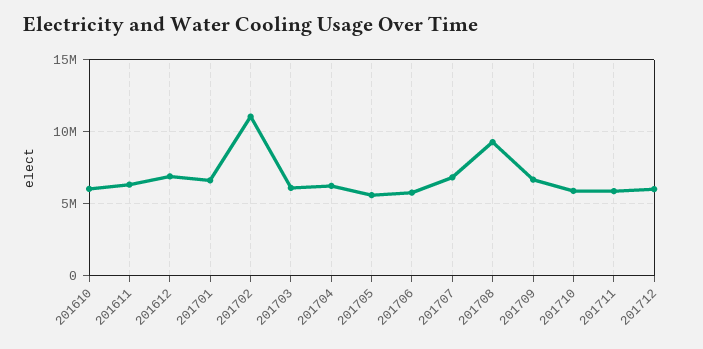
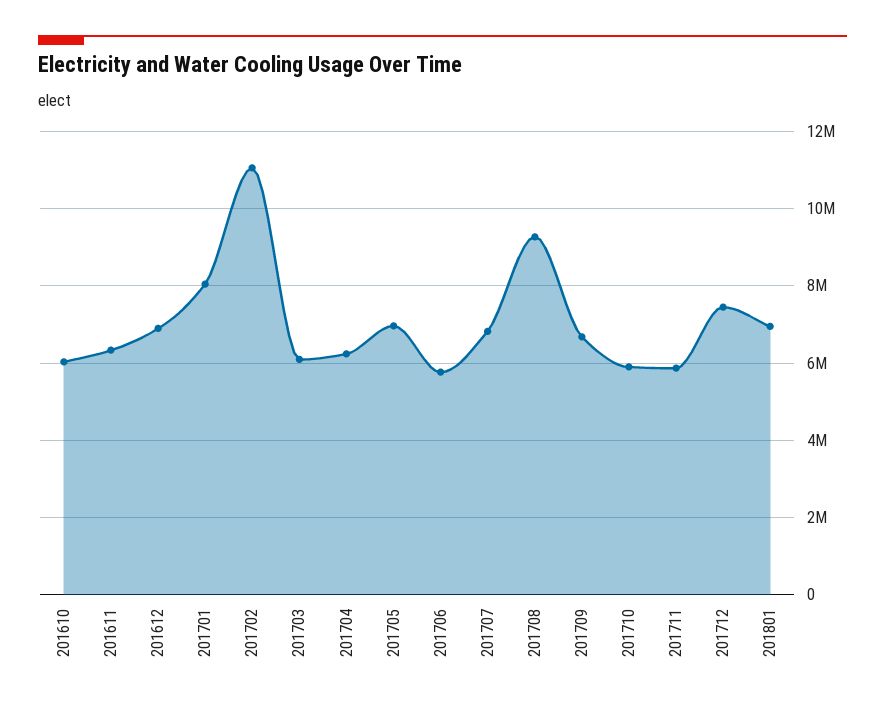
201701: 6500000 -> 8000000
201705: 5500000 -> 7000000
201712: 6000000 -> 7400000
201801: none -> 7000000

